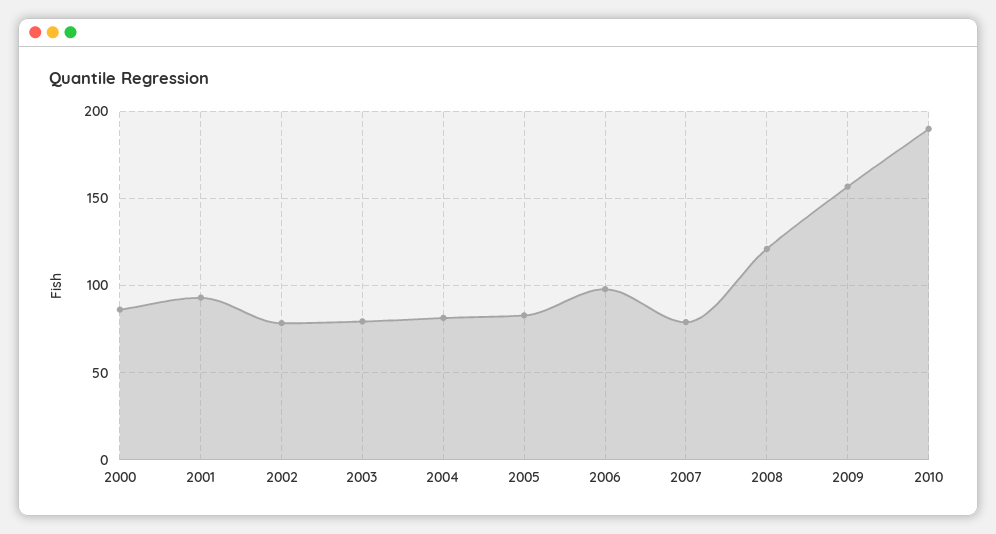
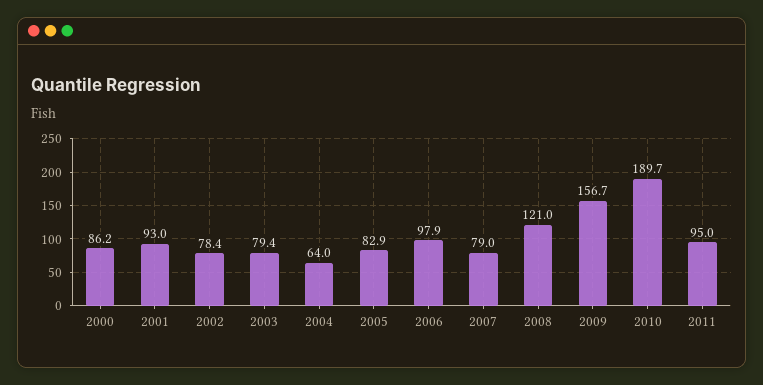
2004: 80 -> 64
2011: none -> 95

